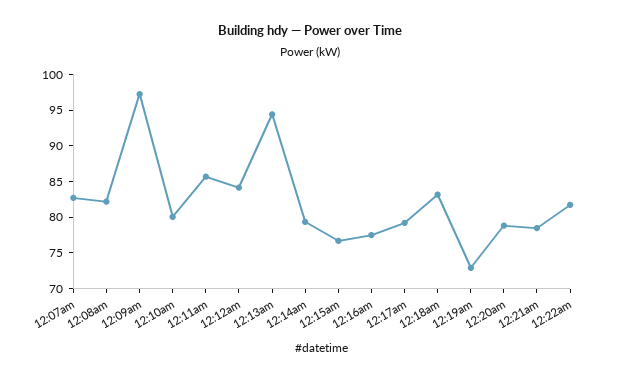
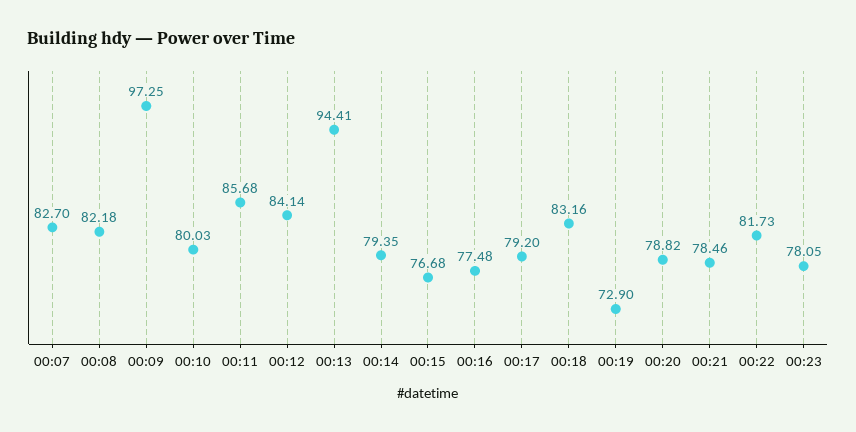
00:23: none -> 78.05

